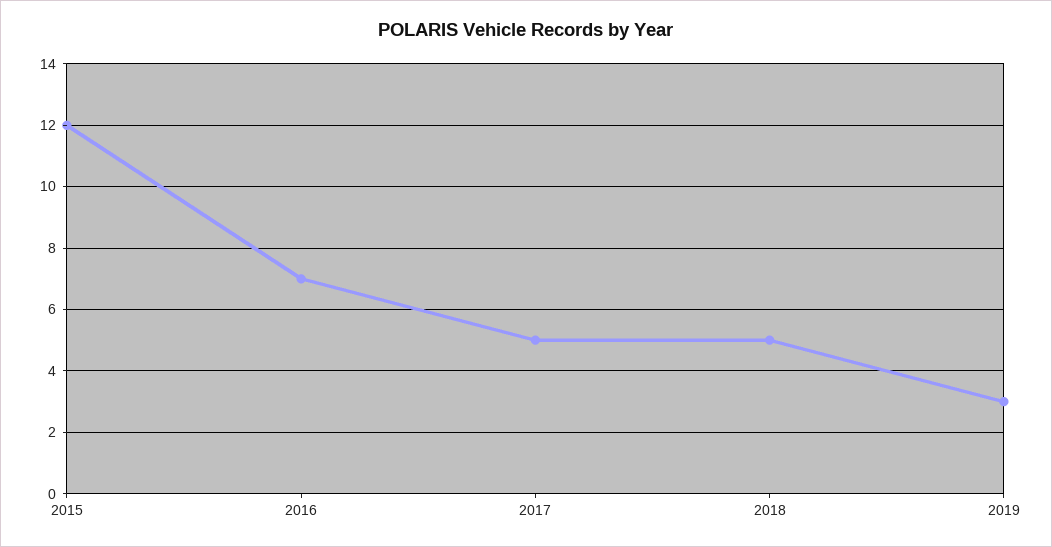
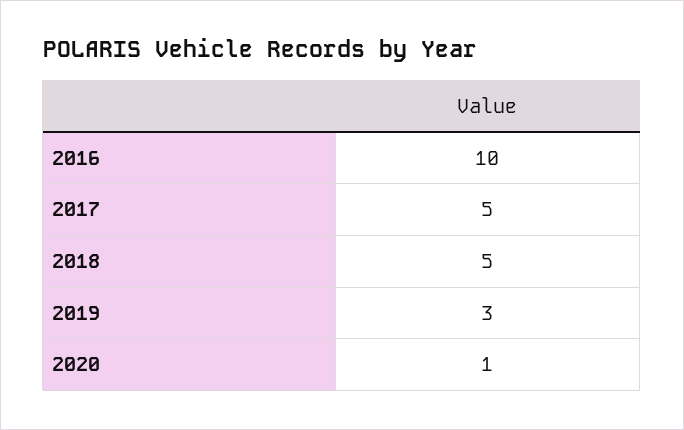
2015: 12 -> none
2016: 7 -> 10
2020: none -> 1

